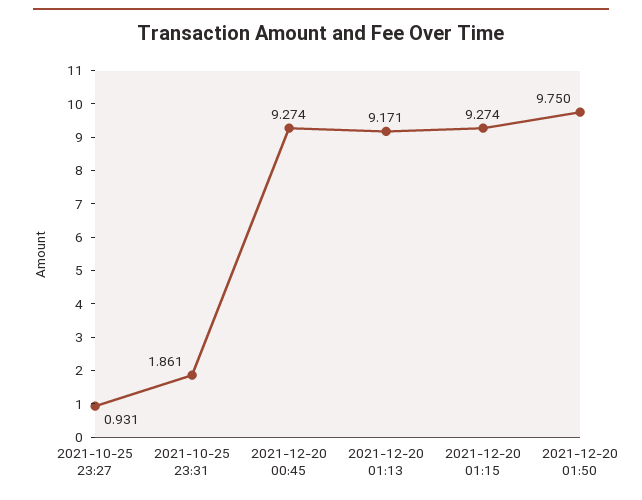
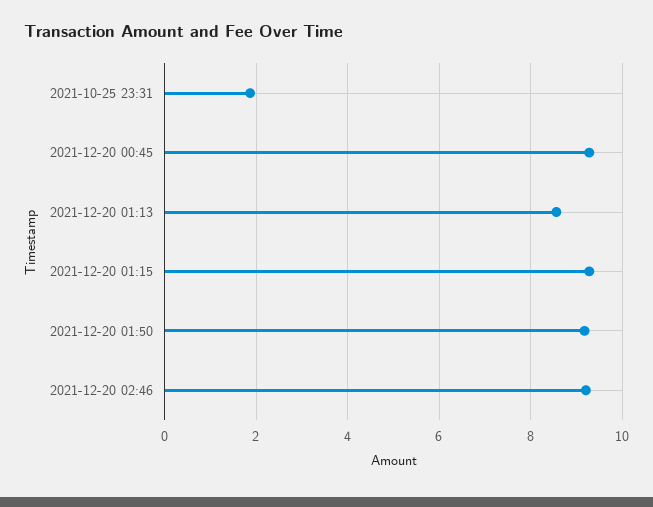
2021-10-25 23:27: 0.931 -> none
2021-12-20 01:13: 9.171 -> 8.6
2021-12-20 01:50: 9.75 -> 9.2
2021-12-20 02:46: none -> 9.2

